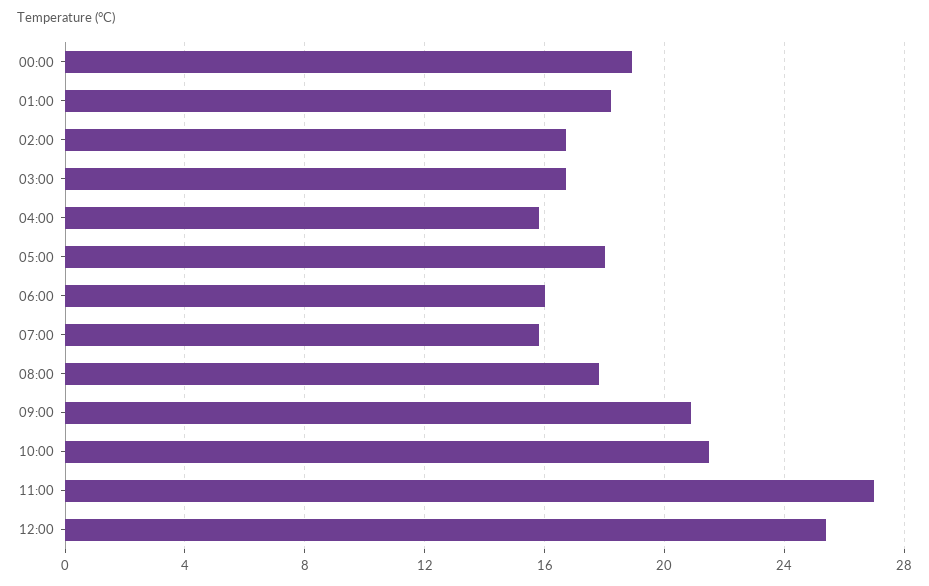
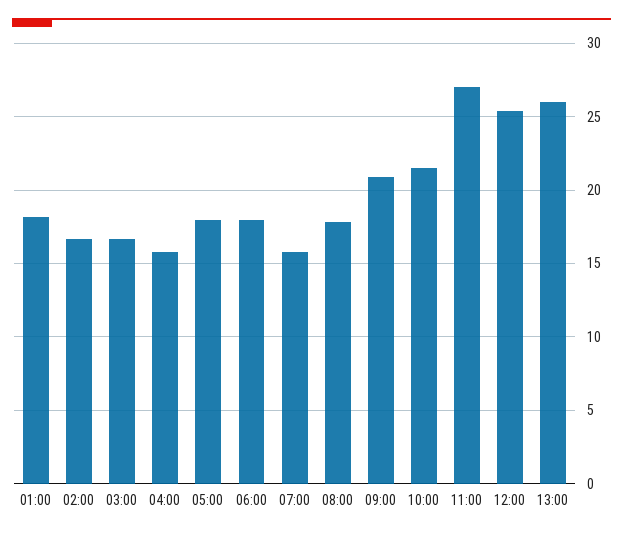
00:00: 19 -> none
06:00: 16 -> 18
13:00: none -> 26

